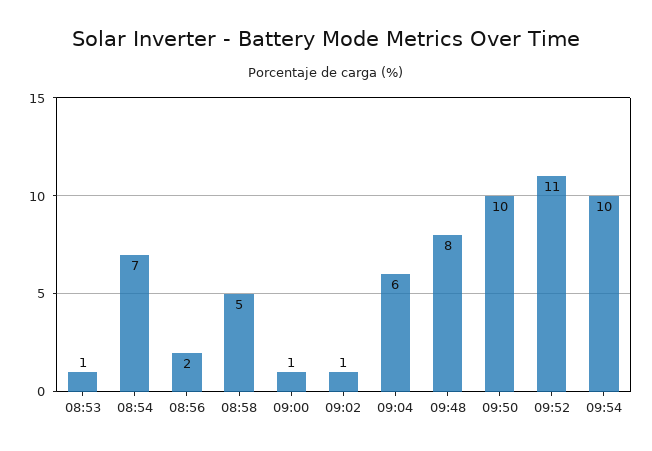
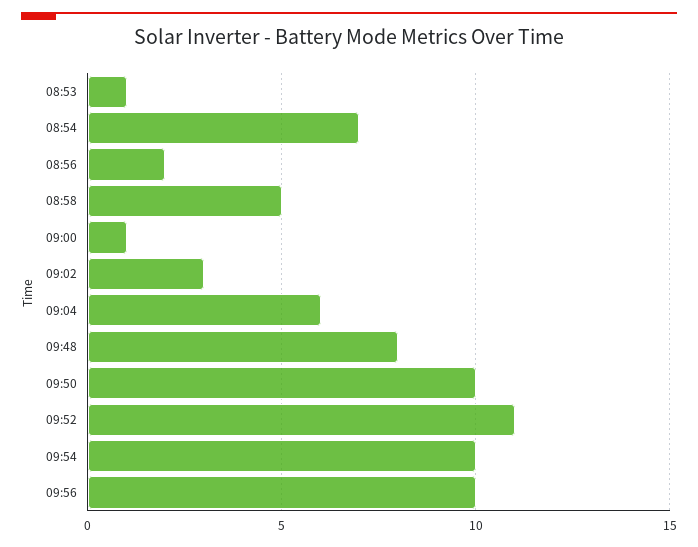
09:02: 1 -> 3
09:56: none -> 10

